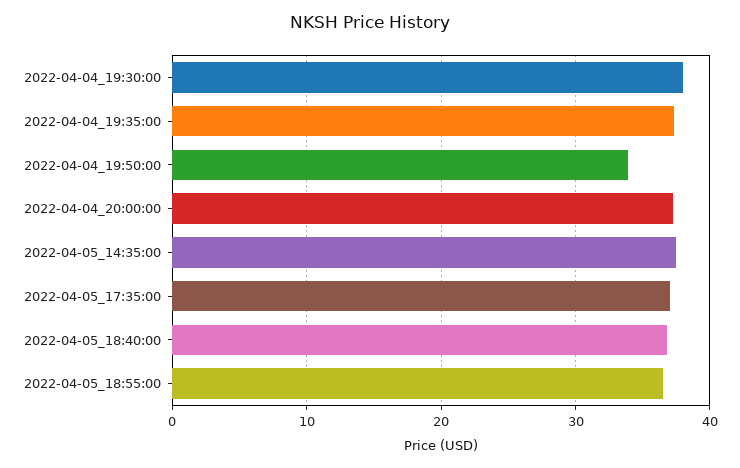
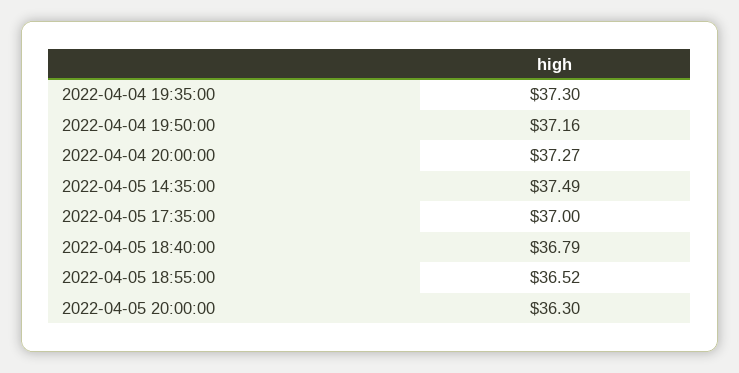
2022-04-04_19:30:00: 38 -> none
2022-04-04_19:50:00: 34 -> 37.16
2022-04-05 20:00:00: none -> 36.3

